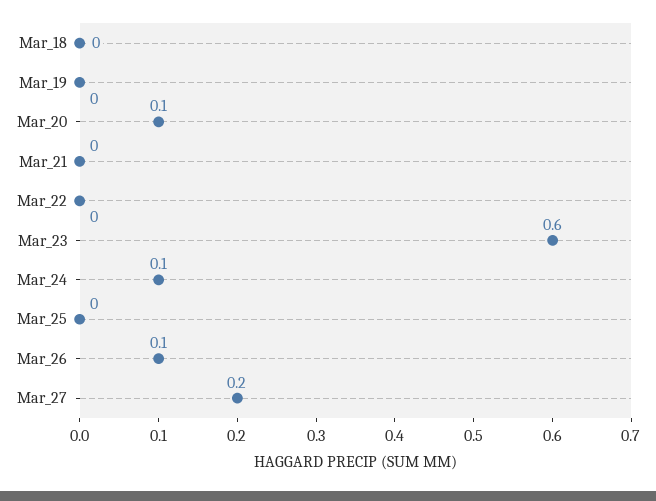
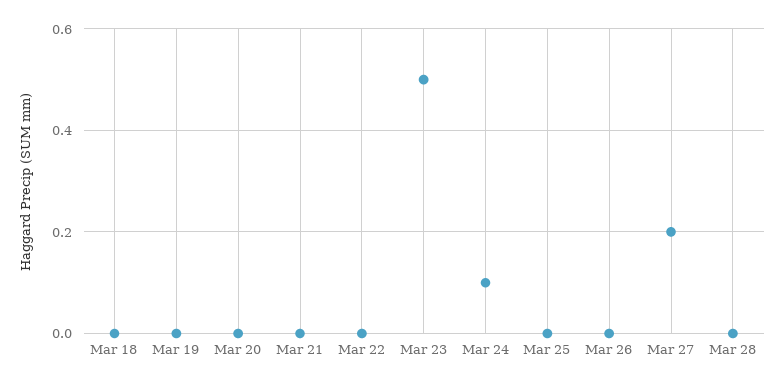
Mar_20: 0.1 -> 0
Mar_23: 0.6 -> 0.5
Mar_26: 0.1 -> 0
Mar 28: none -> 0

